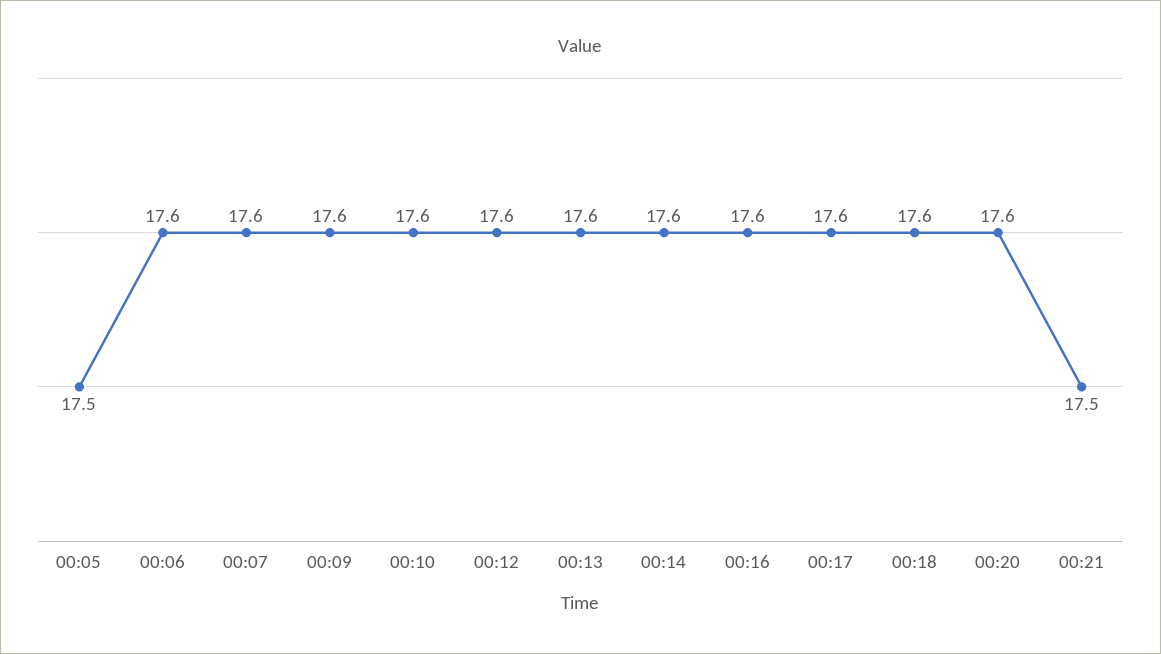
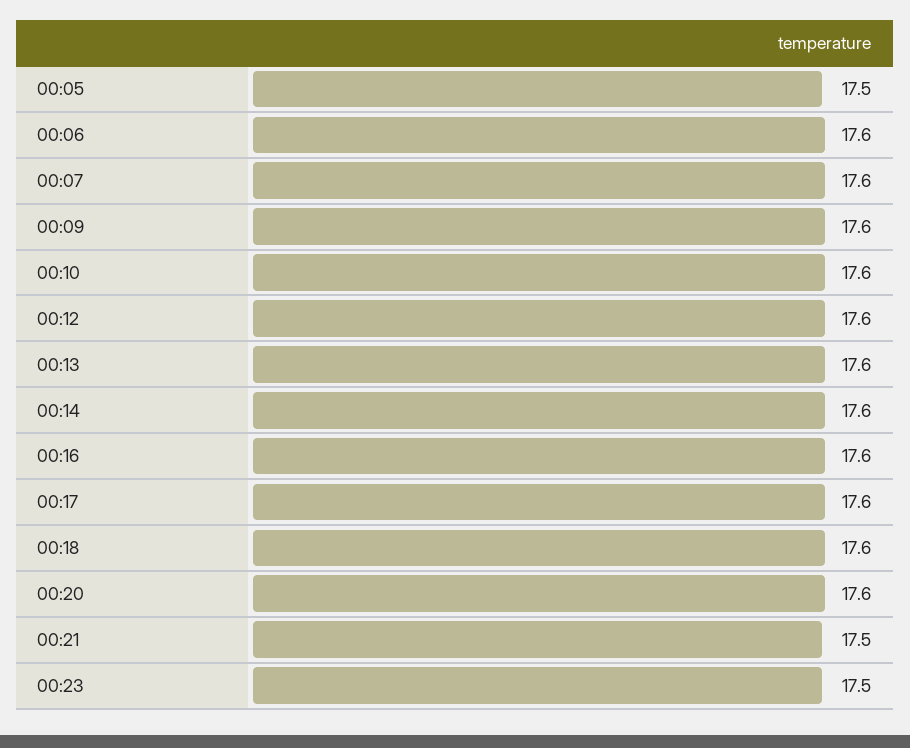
00:23: none -> 17.5

